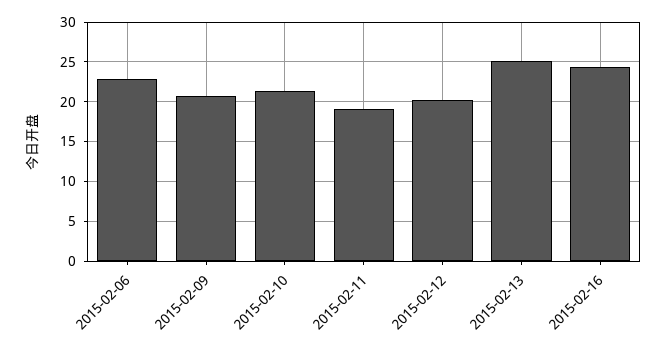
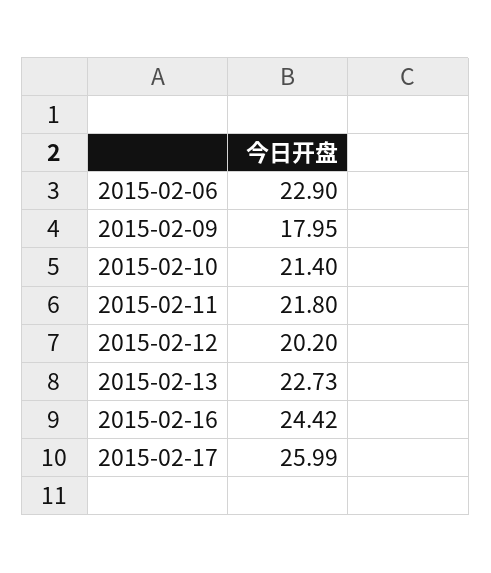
2015-02-09: 21 -> 17.95
2015-02-11: 19 -> 21.8
2015-02-13: 25 -> 22.73
2015-02-17: none -> 25.99

